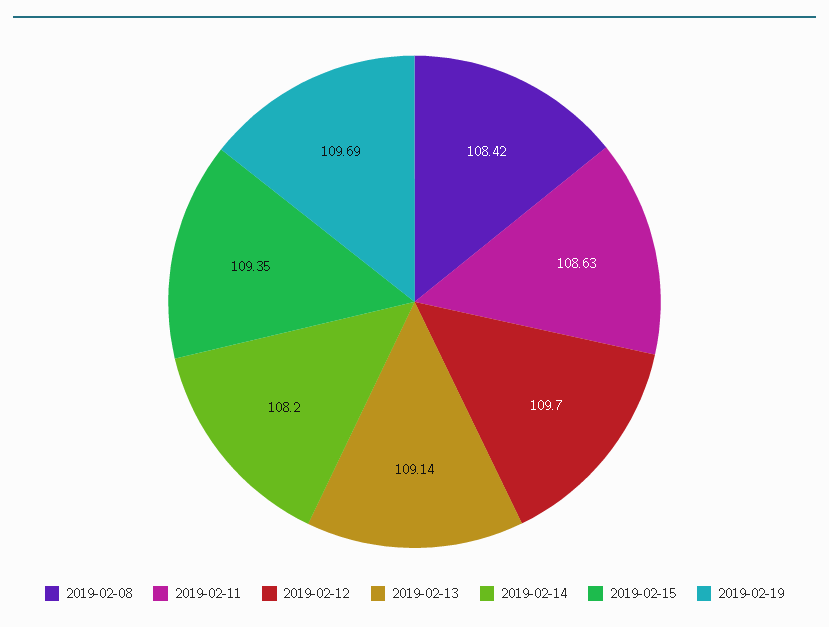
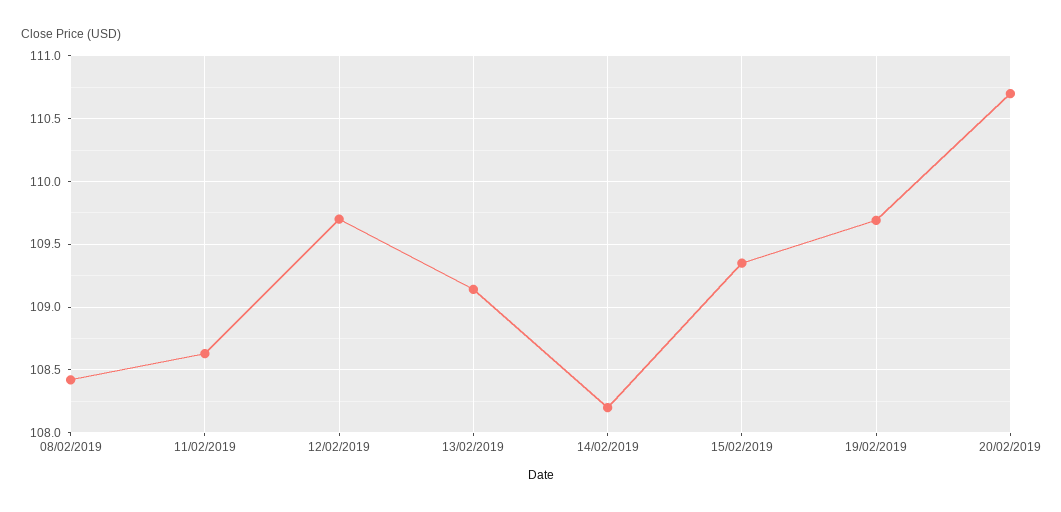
20/02/2019: none -> 110.7

